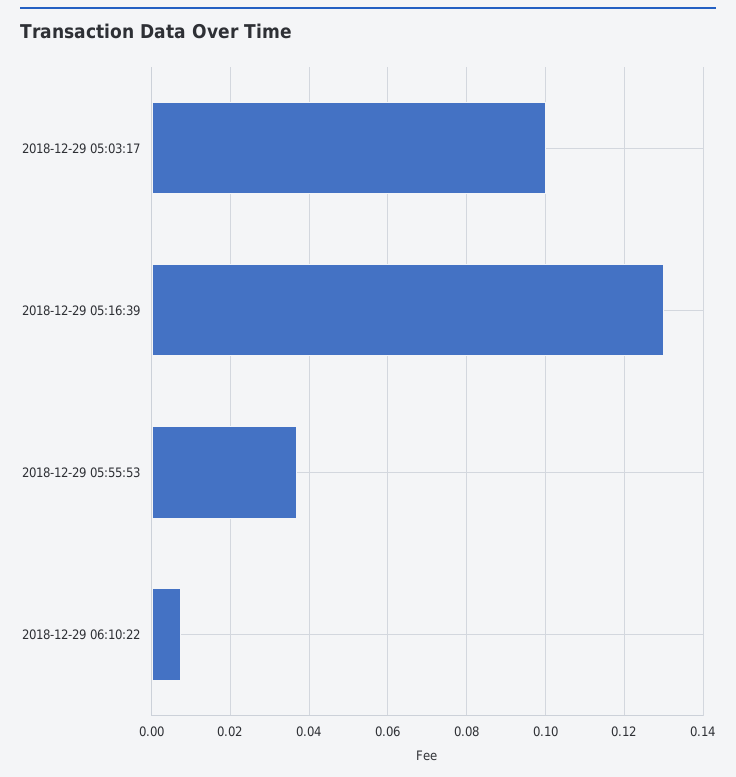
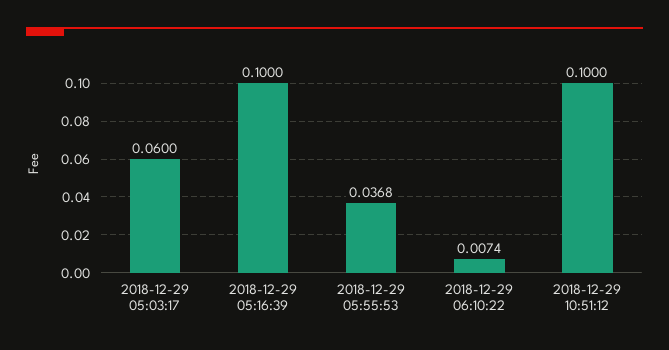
2018-12-29 05:03:17: 0.1 -> 0.06
2018-12-29 05:16:39: 0.13 -> 0.1
2018-12-29 10:51:12: none -> 0.1

